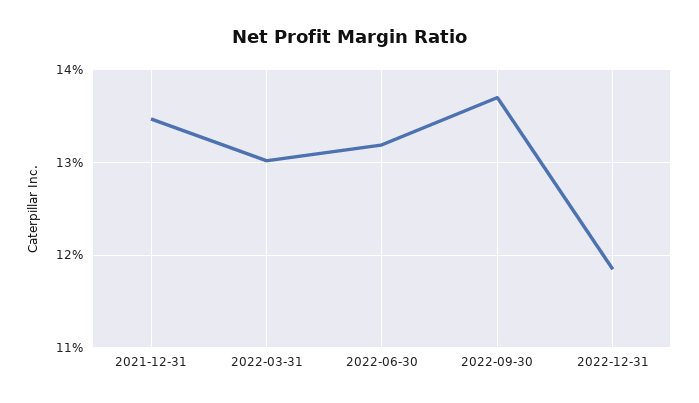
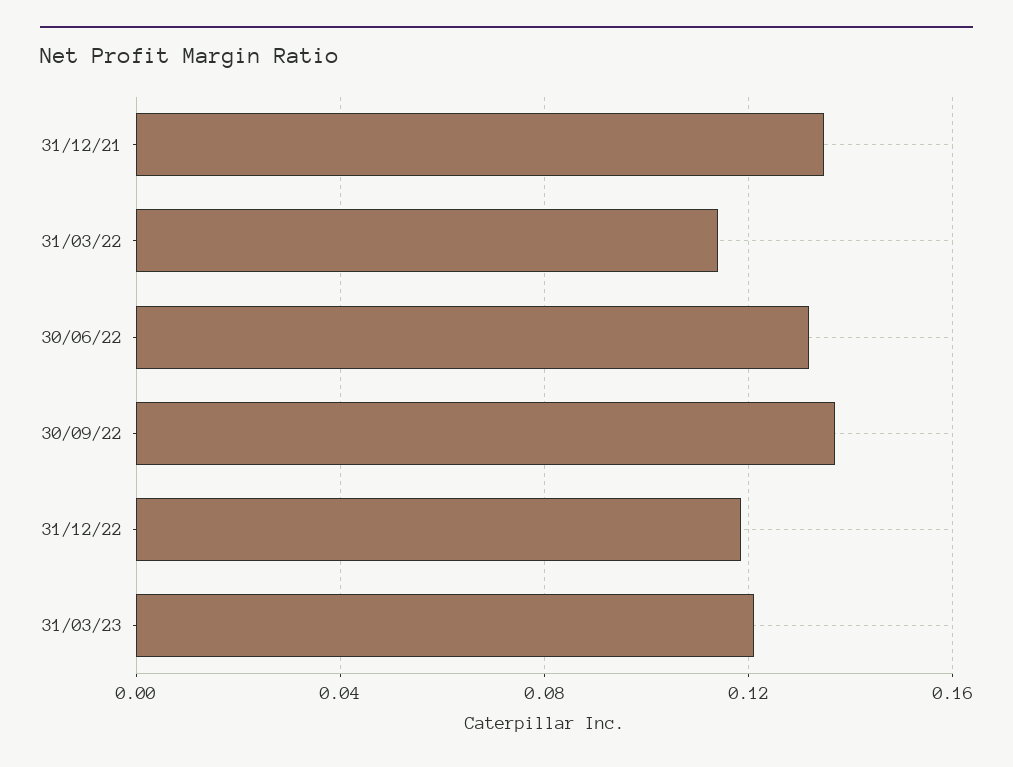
2022-03-31: 0.13 -> 0.115
31/03/23: none -> 0.12

